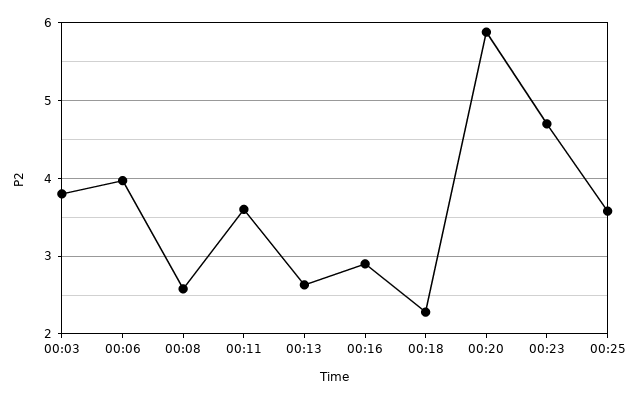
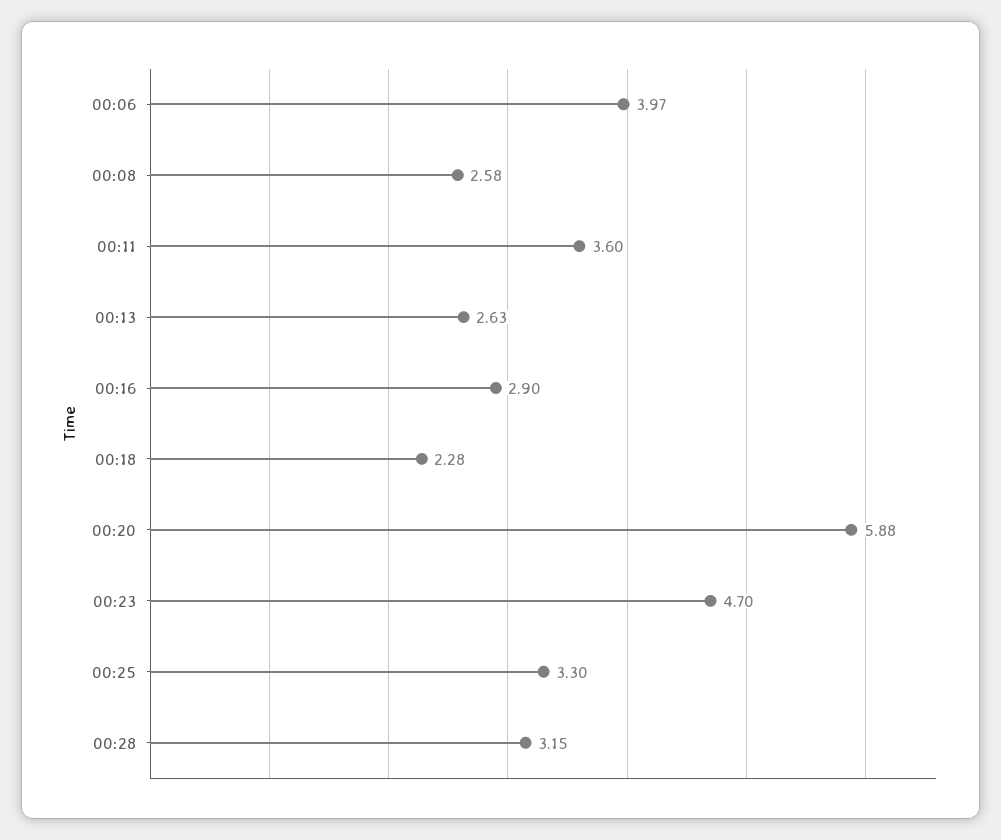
00:03: 3.8 -> none
00:25: 3.6 -> 3.3
00:28: none -> 3.15

